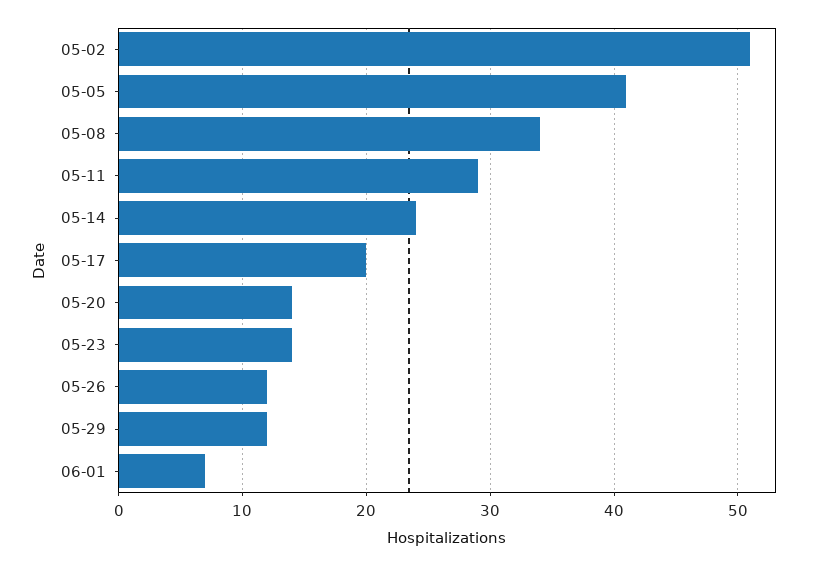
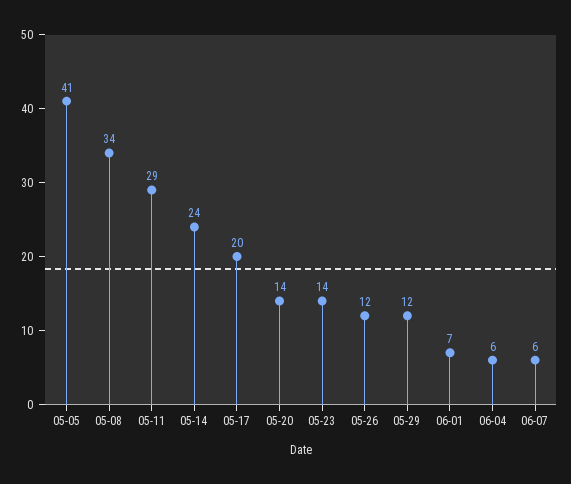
05-02: 51 -> none
06-04: none -> 6
06-07: none -> 6

